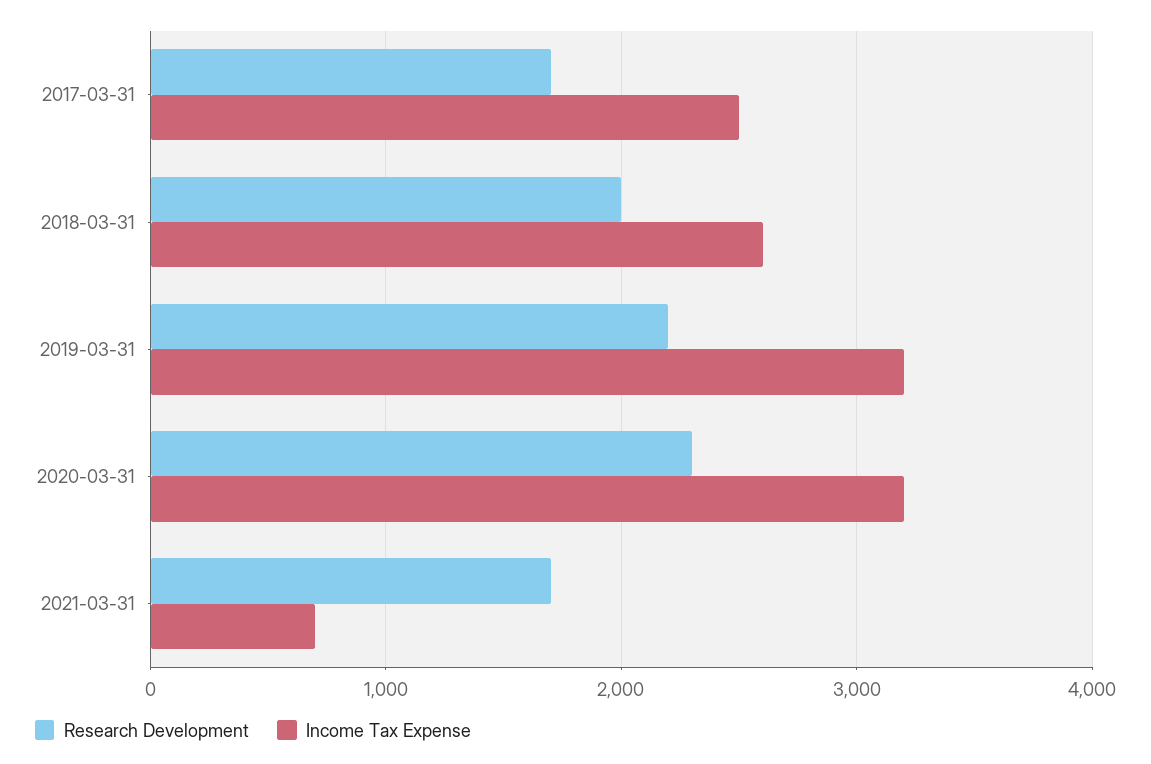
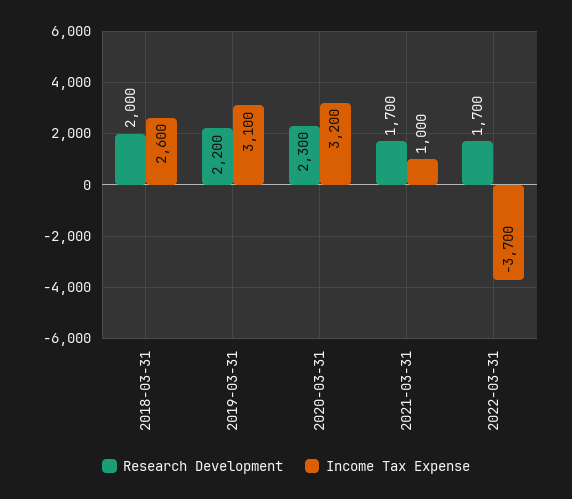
Research Development, 2017-03-31: 1700 -> none
Income Tax Expense, 2017-03-31: 2500 -> none
Income Tax Expense, 2019-03-31: 3200 -> 3100
Income Tax Expense, 2021-03-31: 700 -> 1000
Research Development, 2022-03-31: none -> 1700
Income Tax Expense, 2022-03-31: none -> -3700

